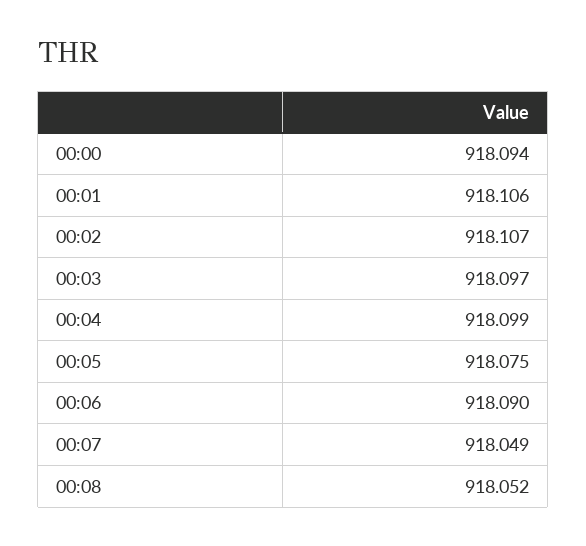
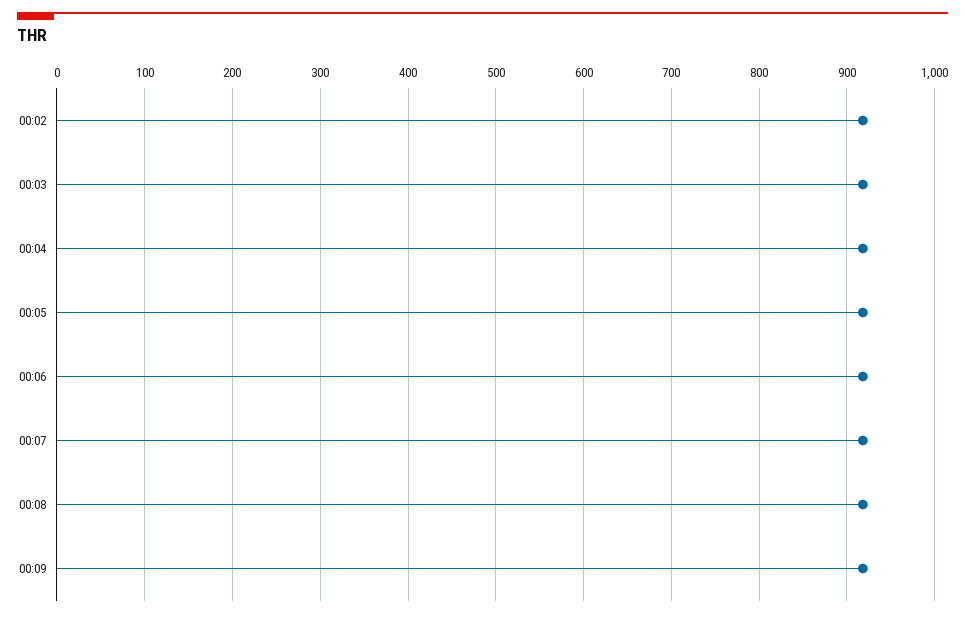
00:00: 918.094 -> none
00:01: 918.106 -> none
00:09: none -> 920

